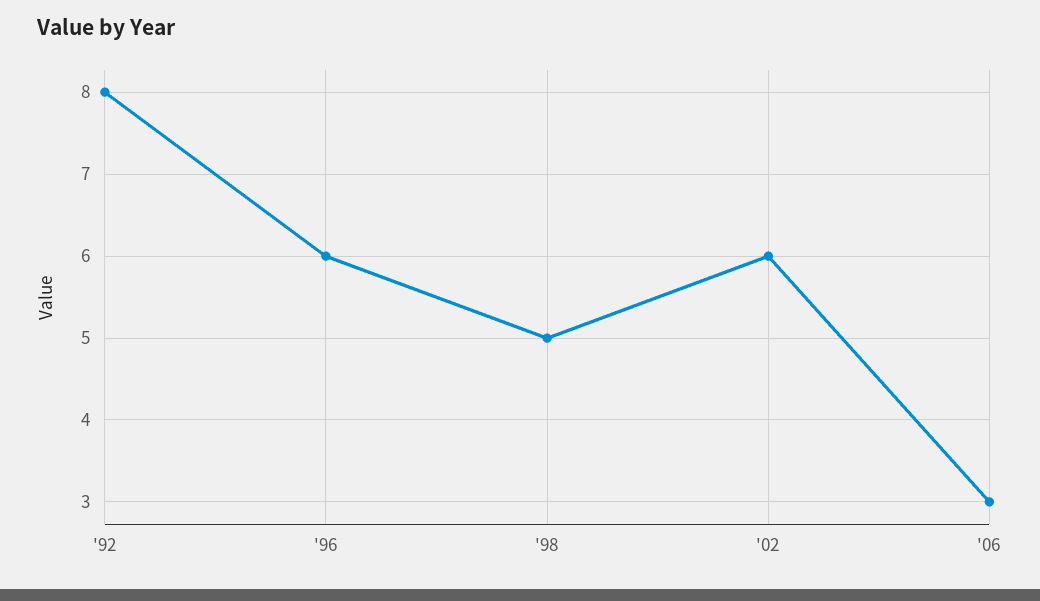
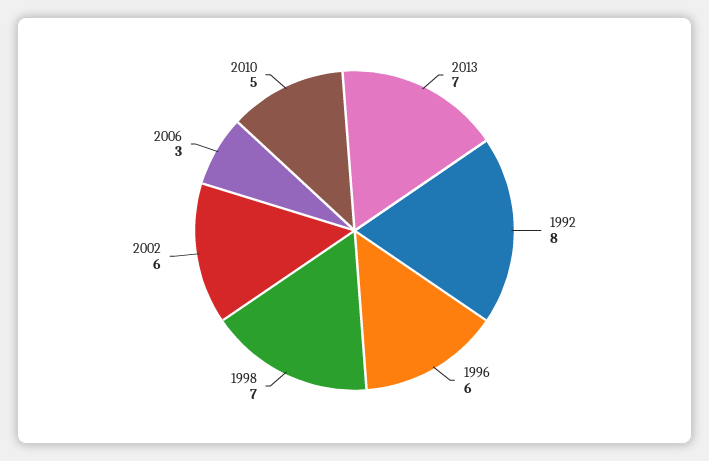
'98: 5 -> 7
2013: none -> 7
2010: none -> 5

